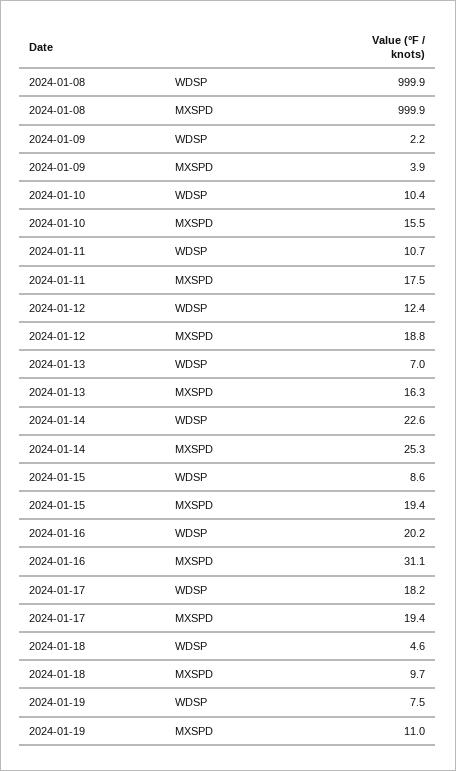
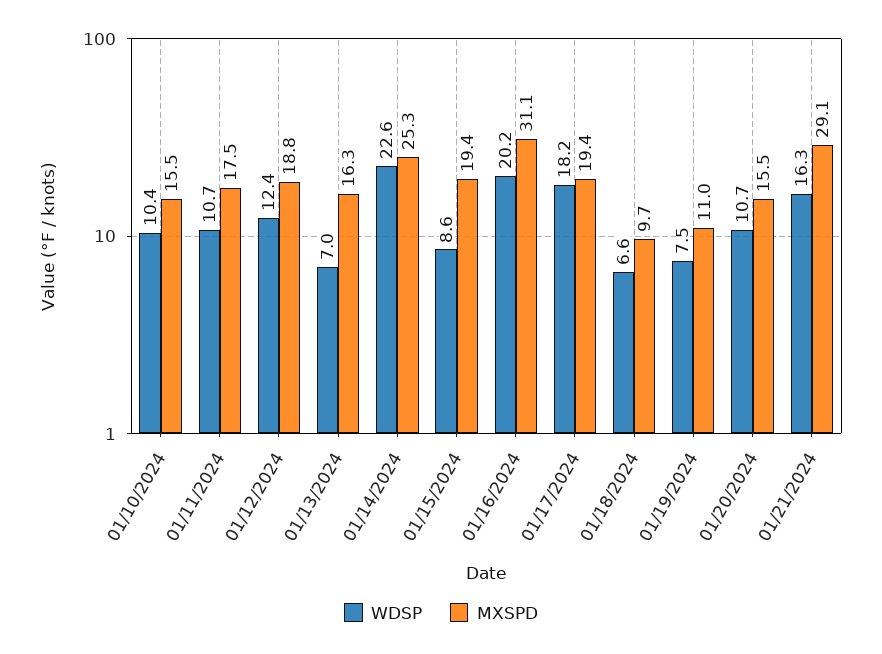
WDSP, 2024-01-08: 999.9 -> none
MXSPD, 2024-01-08: 999.9 -> none
WDSP, 2024-01-09: 2.2 -> none
MXSPD, 2024-01-09: 3.9 -> none
WDSP, 2024-01-18: 4.6 -> 6.6
WDSP, 01/20/2024: none -> 10.7
MXSPD, 01/20/2024: none -> 15.5
WDSP, 01/21/2024: none -> 16.3
MXSPD, 01/21/2024: none -> 29.1

